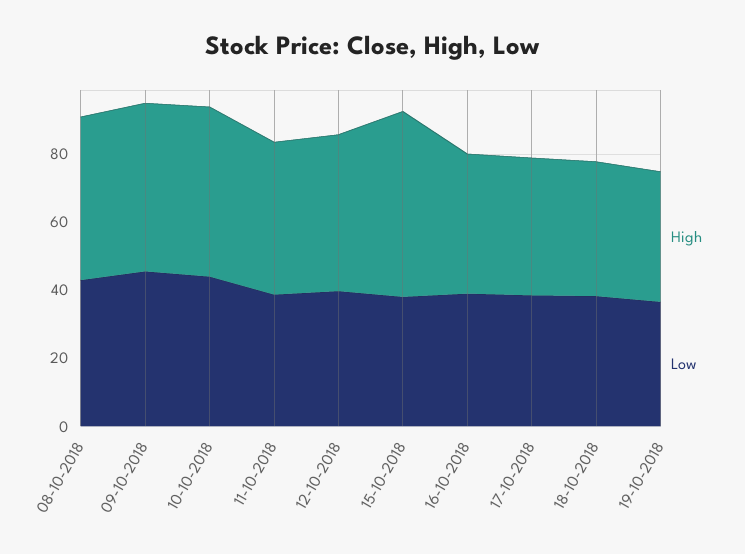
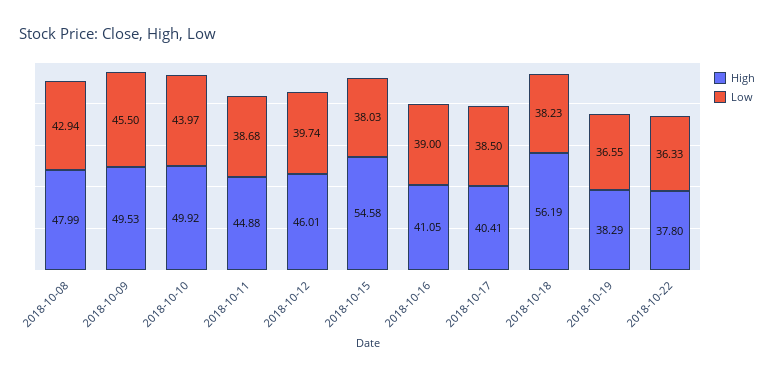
High, 18-10-2018: 40 -> 56.19
High, 2018-10-22: none -> 37.8
Low, 2018-10-22: none -> 36.33

